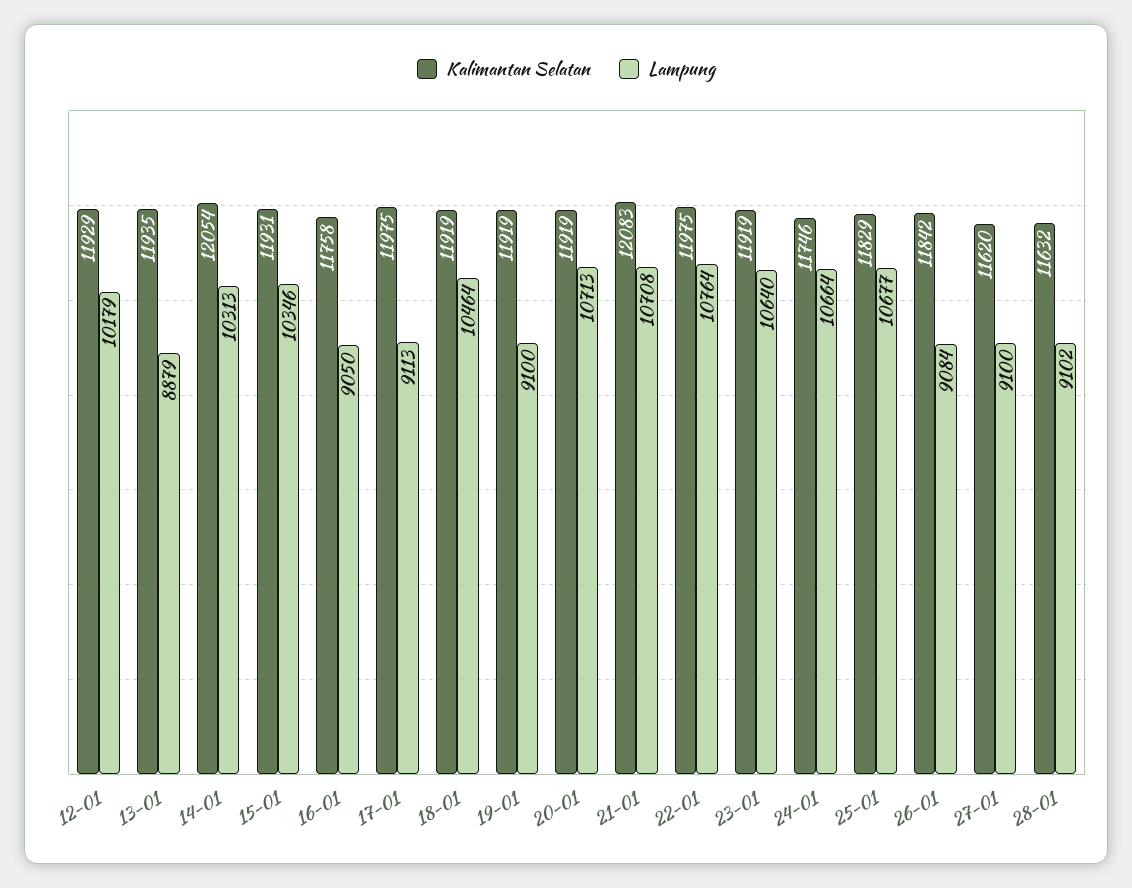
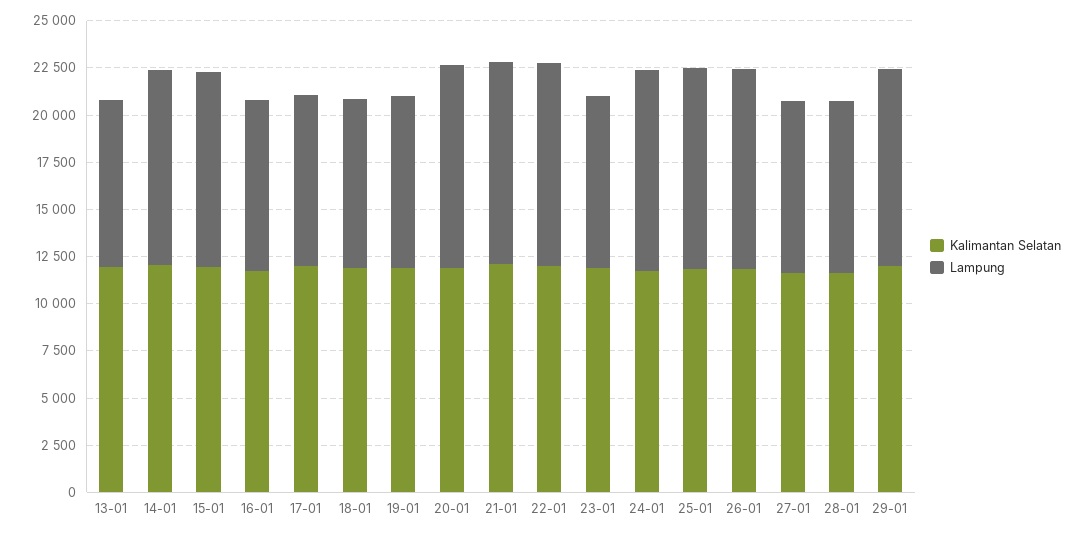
Kalimantan Selatan, 12-01: 11929 -> none
Lampung, 12-01: 10179 -> none
Lampung, 18-01: 10464 -> 9000
Lampung, 23-01: 10640 -> 9000
Lampung, 26-01: 9084 -> 10500
Kalimantan Selatan, 29-01: none -> 12000
Lampung, 29-01: none -> 10500

